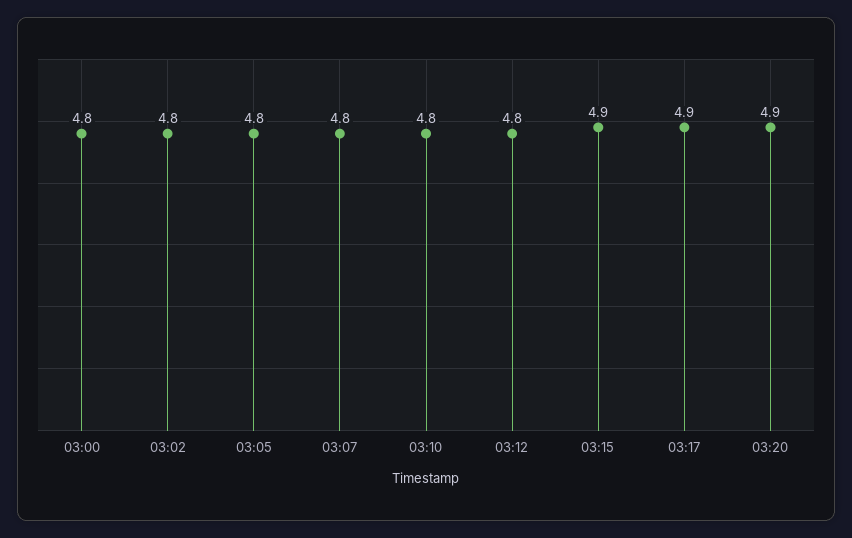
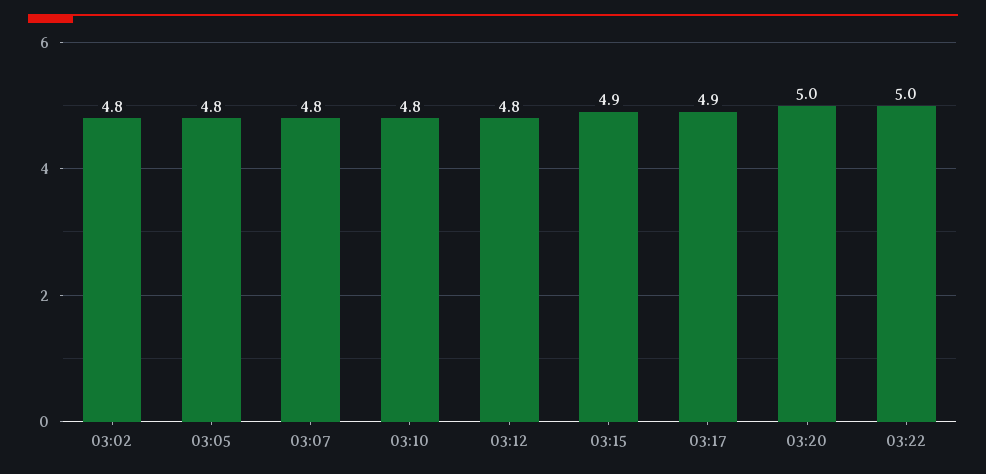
03:00: 4.8 -> none
03:20: 4.9 -> 5
03:22: none -> 5

